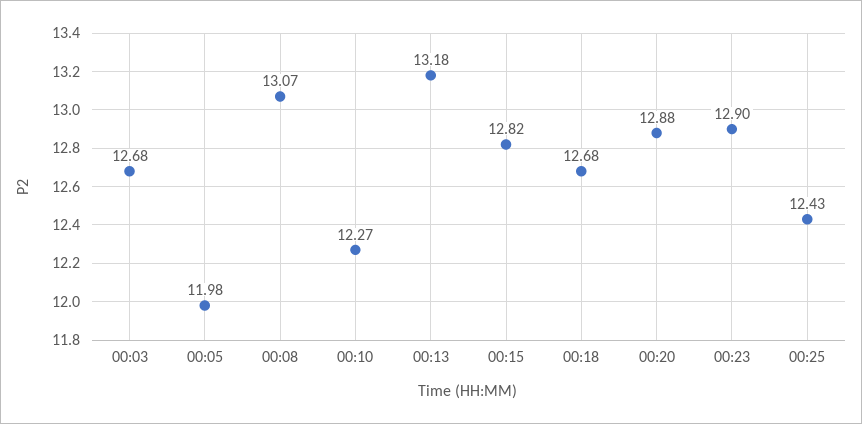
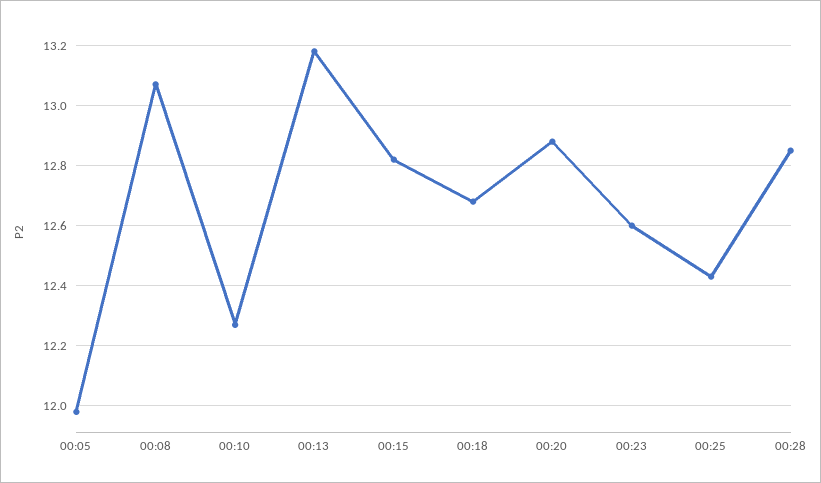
00:03: 12.68 -> none
00:23: 12.9 -> 12.6
00:28: none -> 12.85

